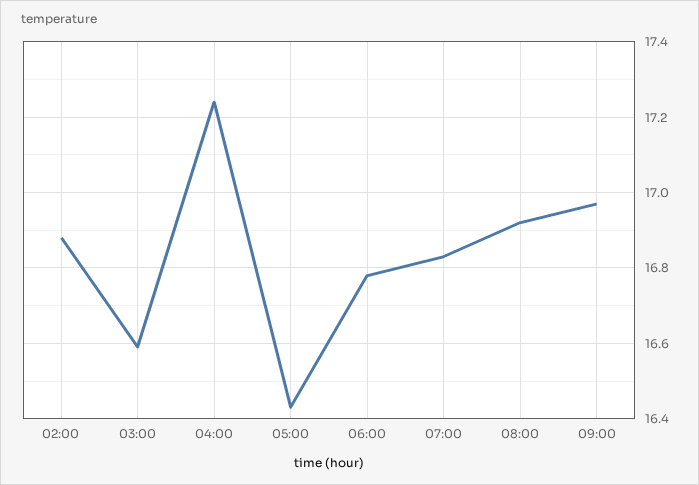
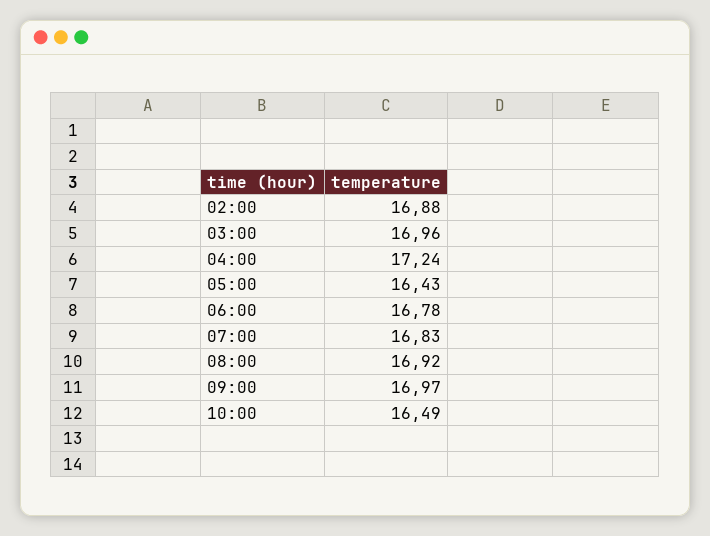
03:00: 16.6 -> 16.96
10:00: none -> 16.49

